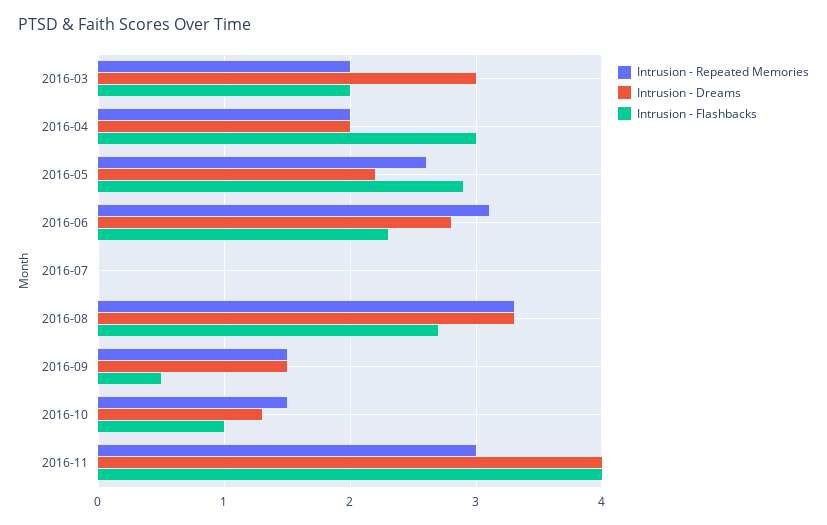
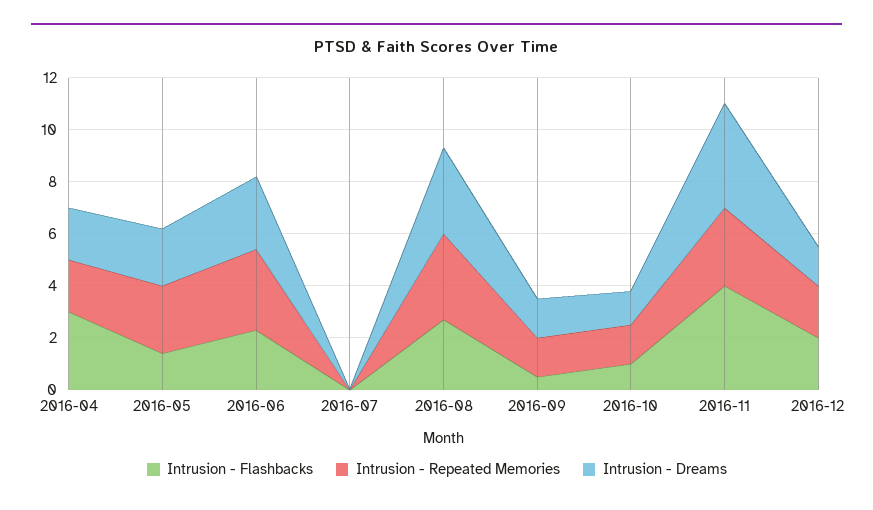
Intrusion - Repeated Memories, 2016-03: 2 -> none
Intrusion - Dreams, 2016-03: 3 -> none
Intrusion - Flashbacks, 2016-03: 2 -> none
Intrusion - Flashbacks, 2016-05: 2.9 -> 1.5
Intrusion - Flashbacks, 2016-12: none -> 2
Intrusion - Repeated Memories, 2016-12: none -> 2
Intrusion - Dreams, 2016-12: none -> 1.5

